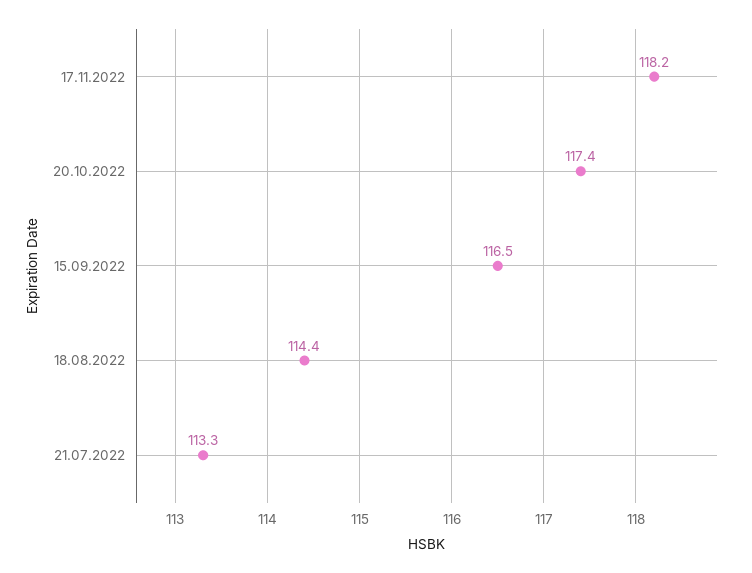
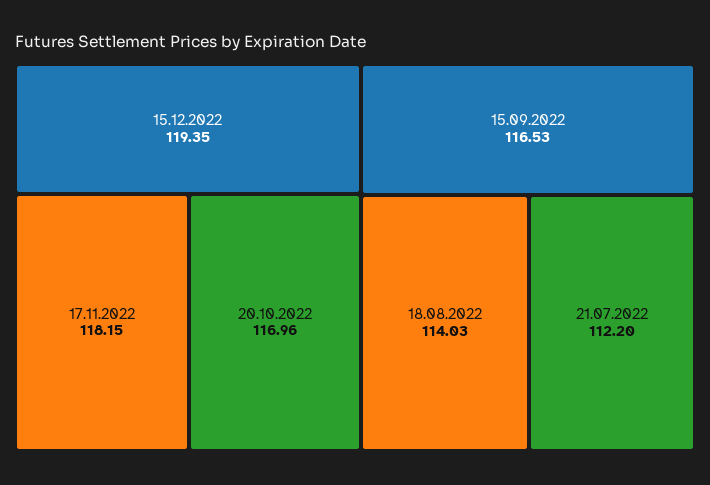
20.10.2022: 117.4 -> 116.96
18.08.2022: 114.4 -> 114.03
21.07.2022: 113.3 -> 112.2
15.12.2022: none -> 119.35

